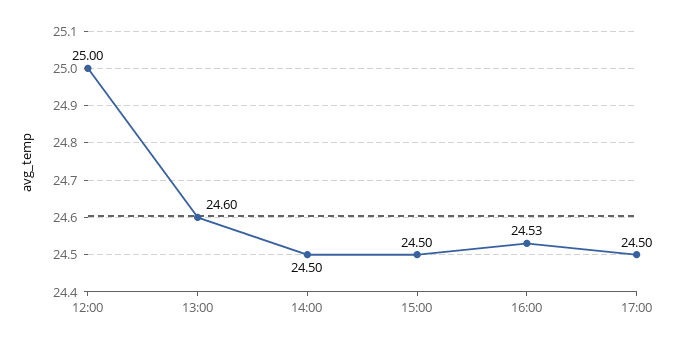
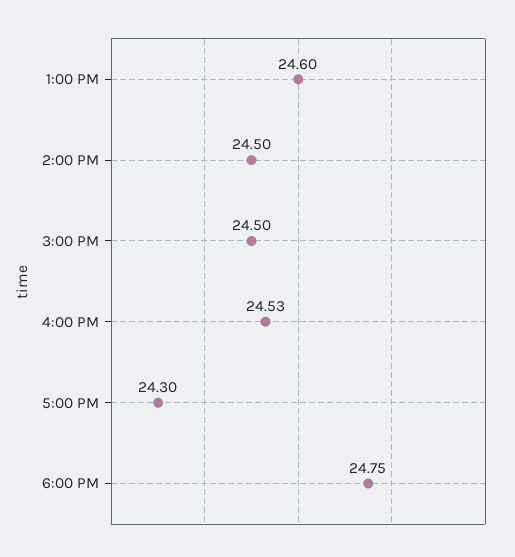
12:00: 25 -> none
17:00: 24.5 -> 24.3
6:00 PM: none -> 24.75

